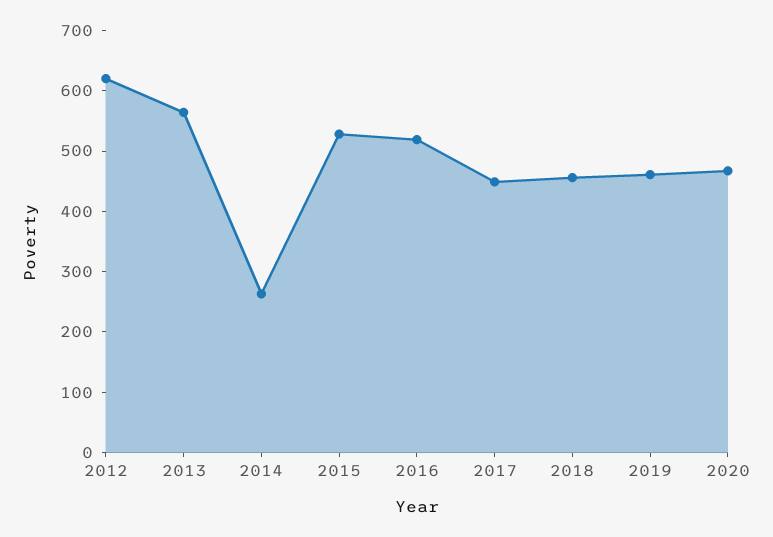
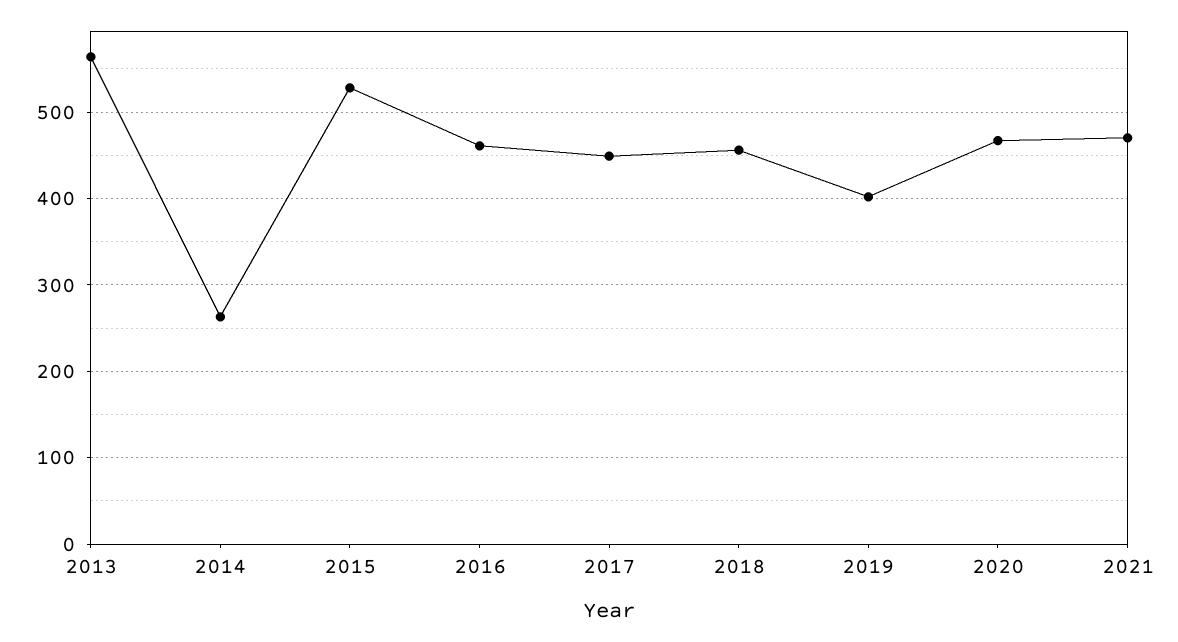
2012: 620 -> none
2016: 520 -> 460
2019: 460 -> 400
2021: none -> 470

